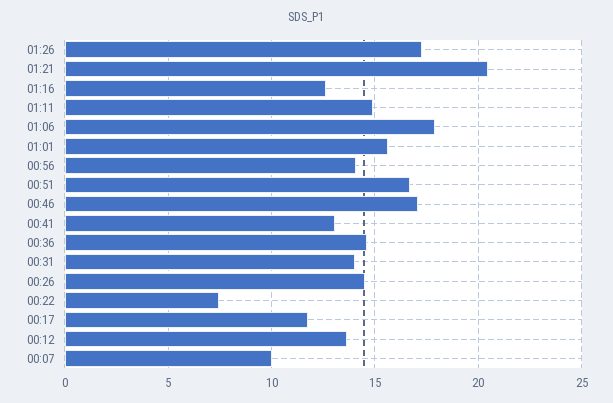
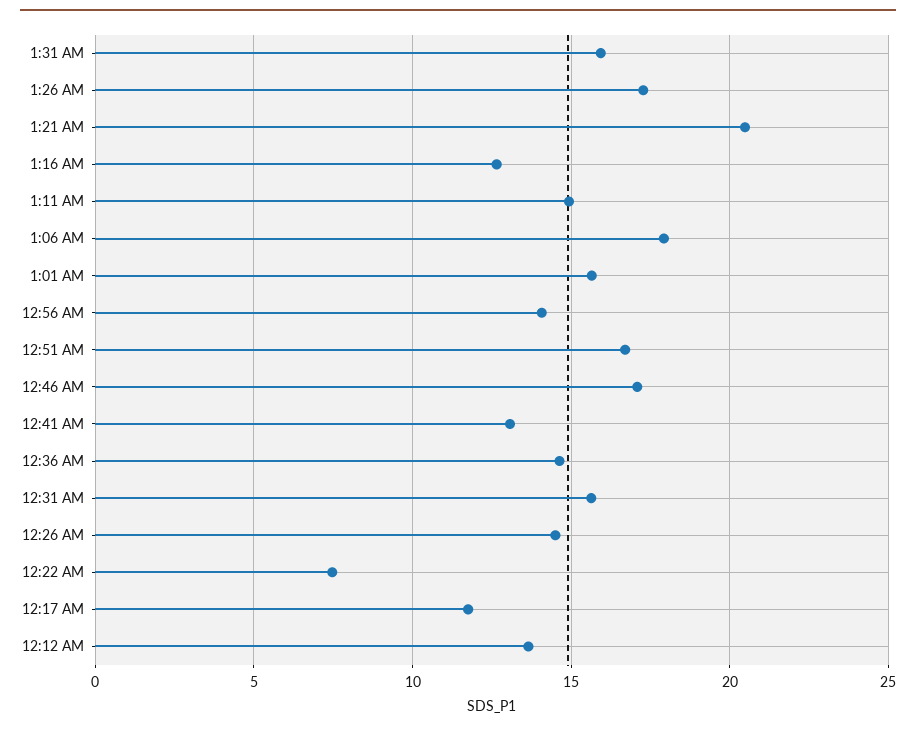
00:31: 14 -> 15.5
00:07: 10 -> none
1:31 AM: none -> 16

